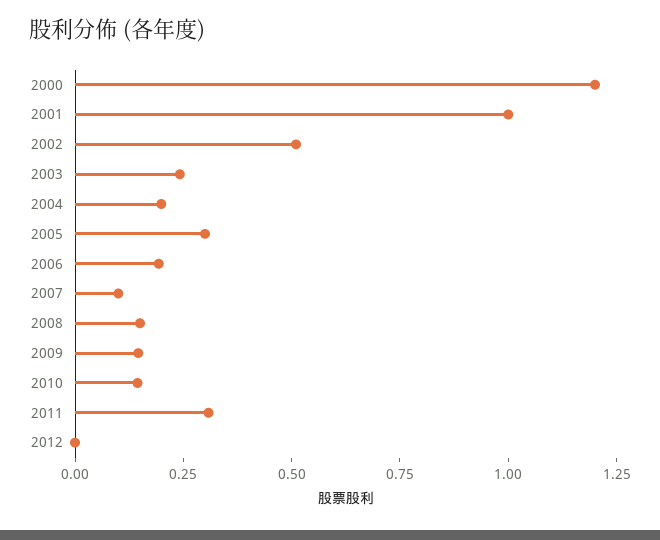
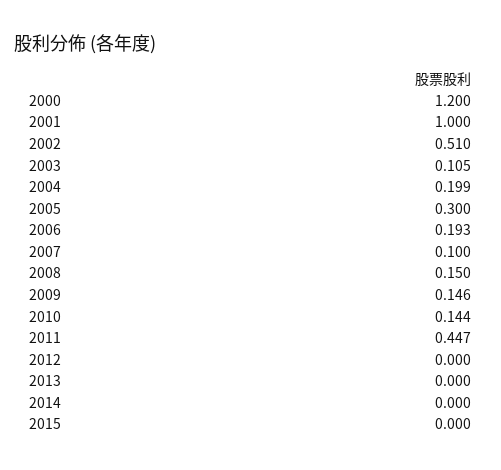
2003: 0.25 -> 0.105
2011: 0.3 -> 0.447
2013: none -> 0
2014: none -> 0
2015: none -> 0

